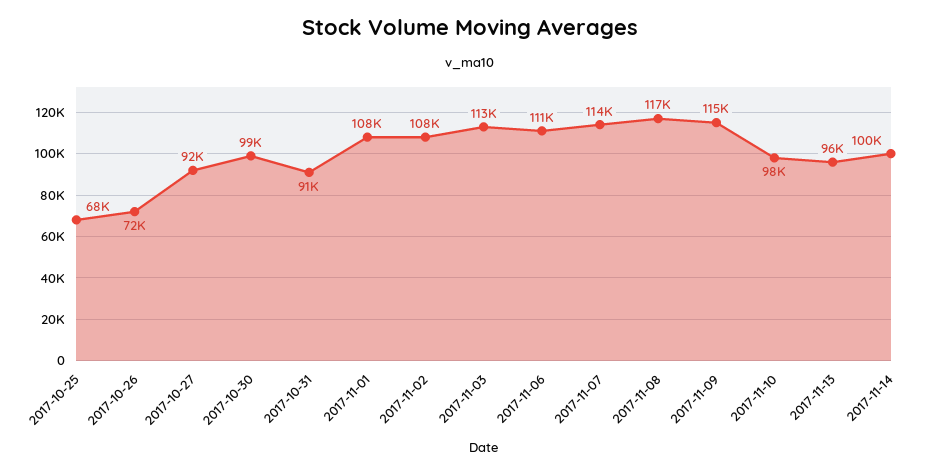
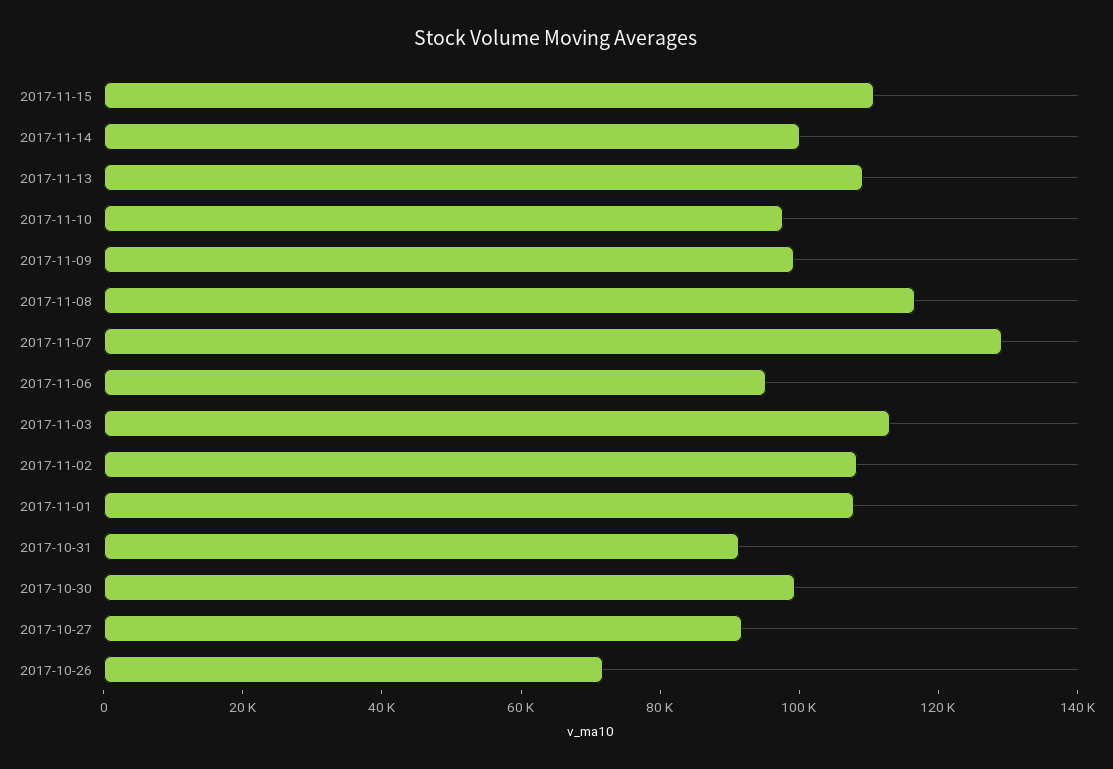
2017-10-25: 68000 -> none
2017-11-06: 111000 -> 95000
2017-11-07: 114000 -> 130000
2017-11-09: 115000 -> 100000
2017-11-13: 96000 -> 110000
2017-11-15: none -> 110000

